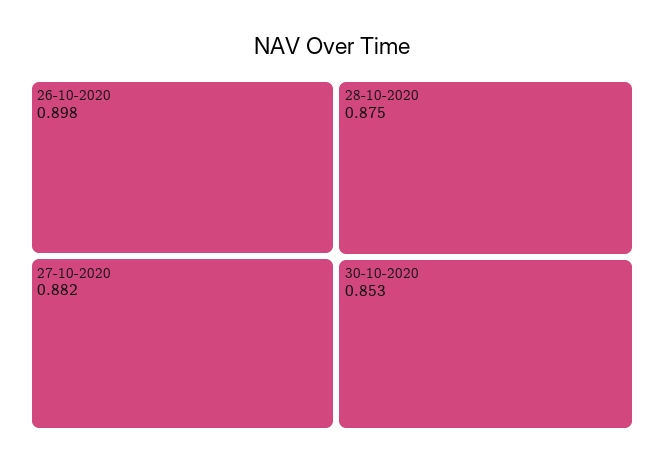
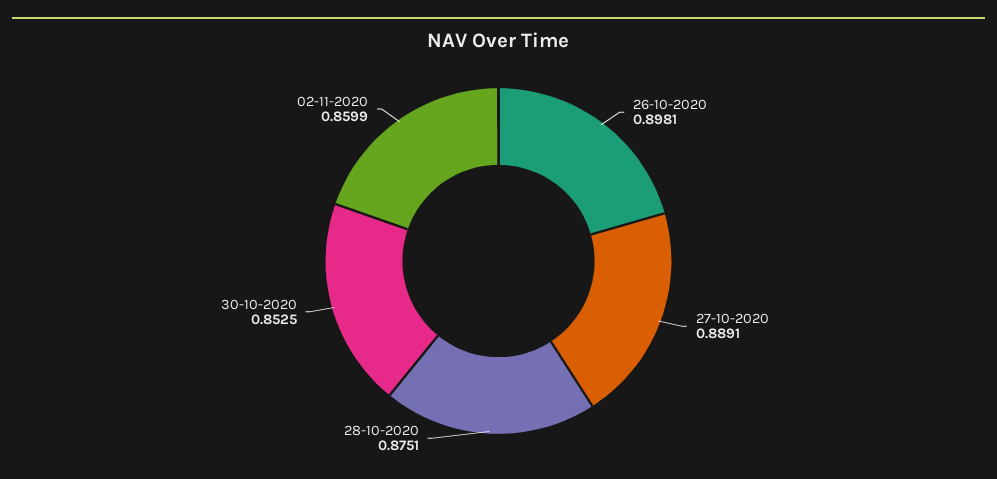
27-10-2020: 0.882 -> 0.8891
02-11-2020: none -> 0.8599

